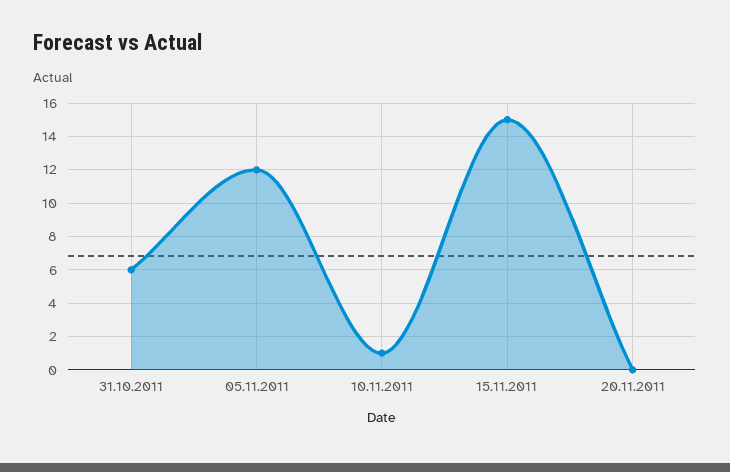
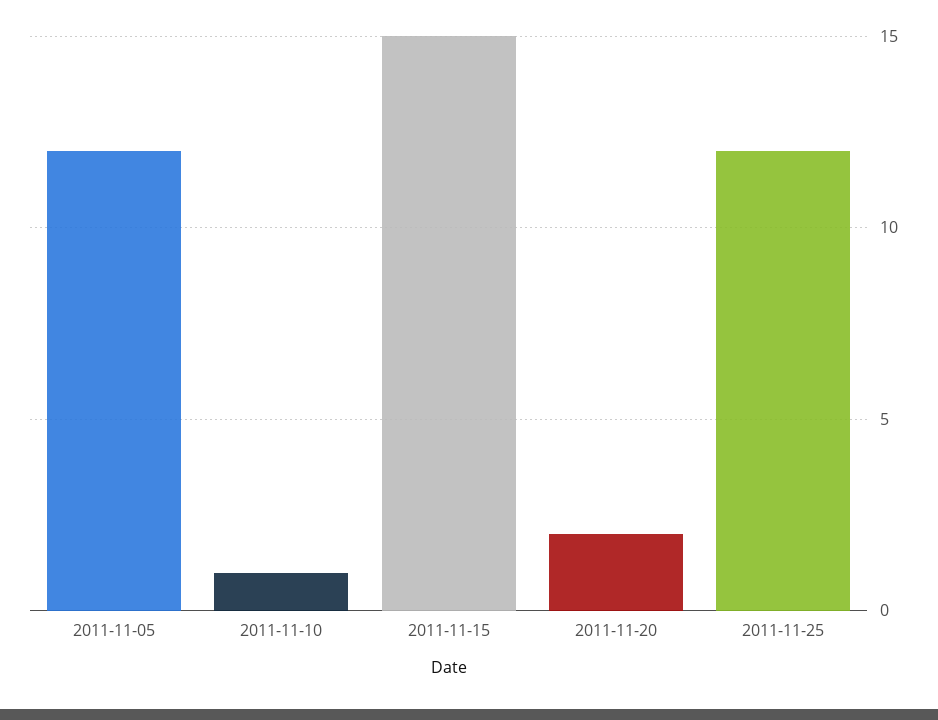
31.10.2011: 6 -> none
20.11.2011: 0 -> 2
2011-11-25: none -> 12

